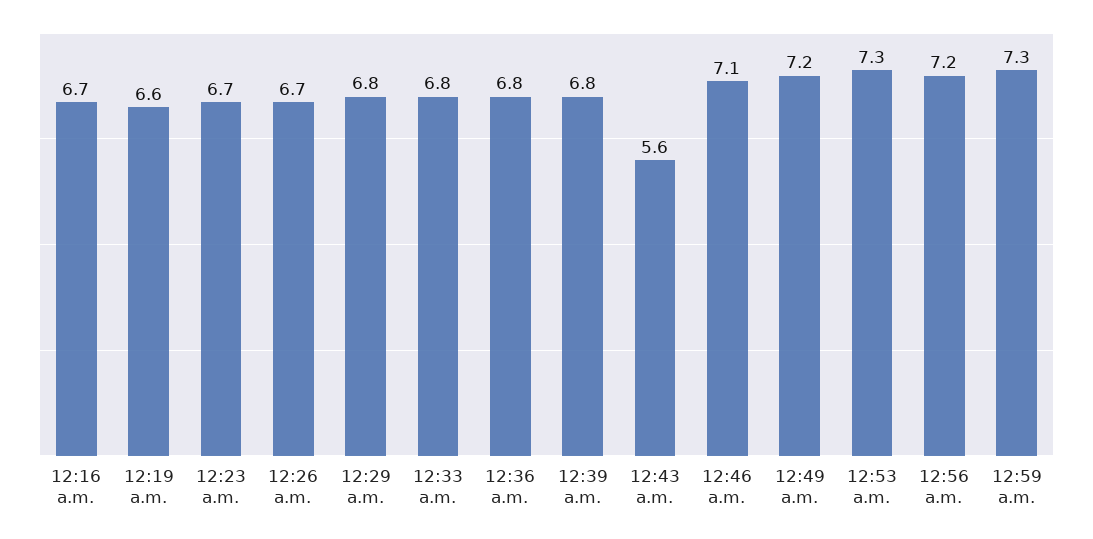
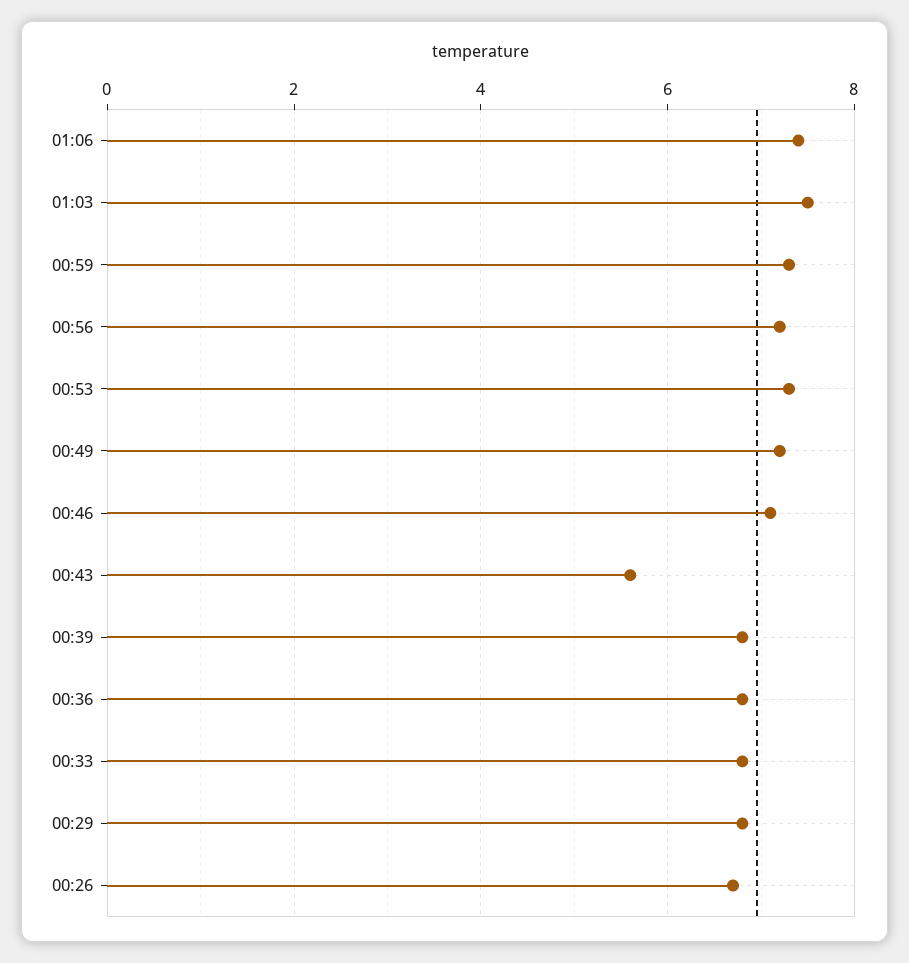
12:16 a.m.: 6.7 -> none
12:19 a.m.: 6.6 -> none
12:23 a.m.: 6.7 -> none
01:06: none -> 7.5
01:03: none -> 7.5

